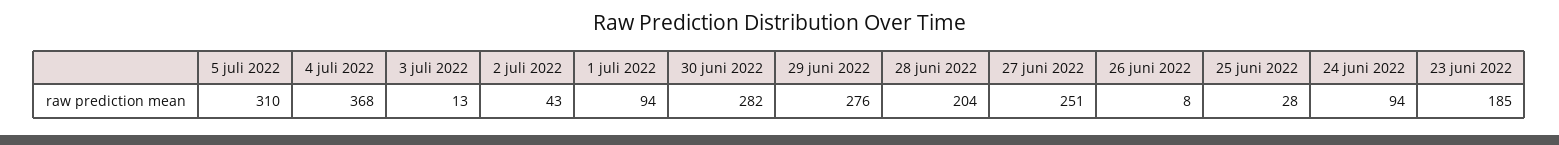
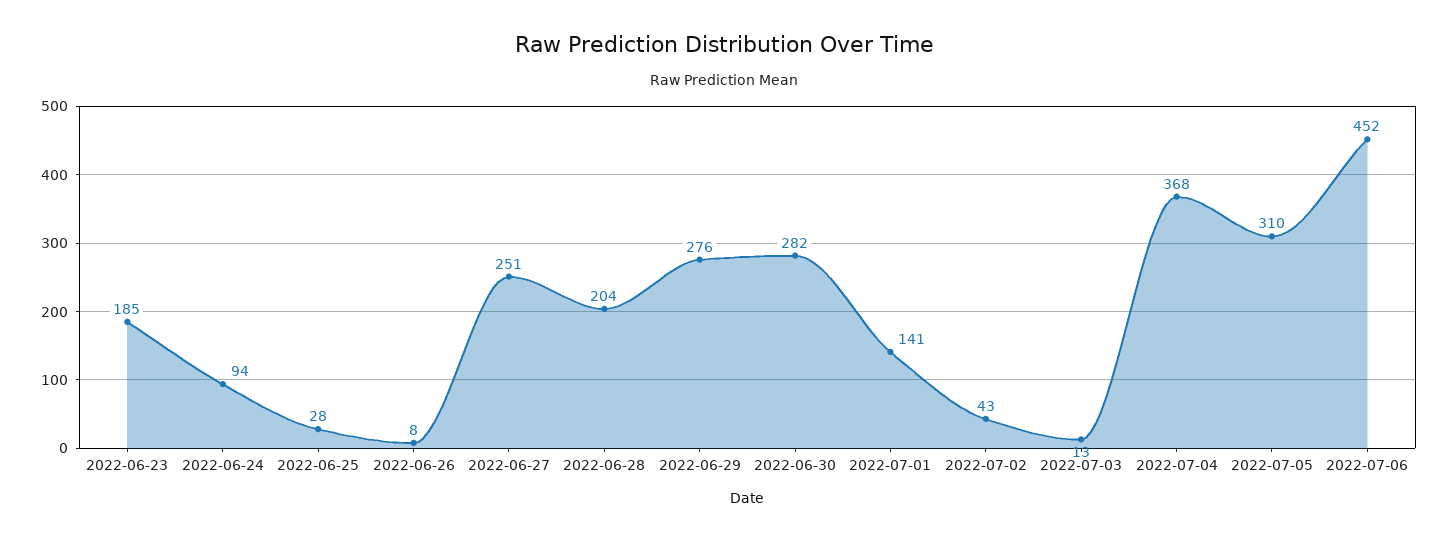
1 juli 2022: 94 -> 141
2022-07-06: none -> 452

